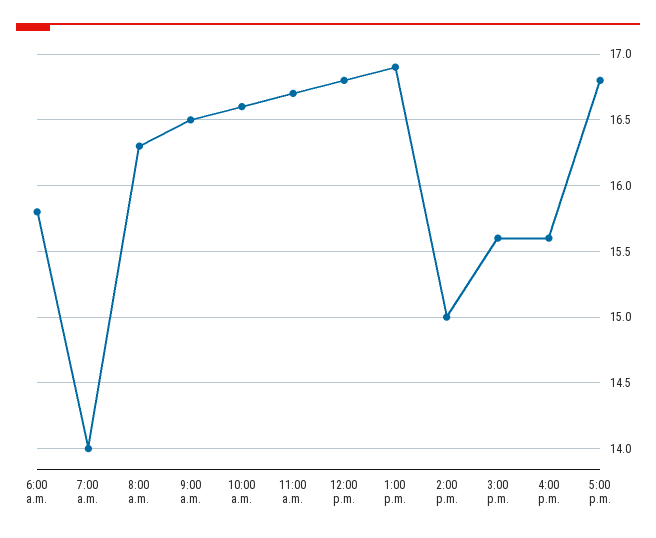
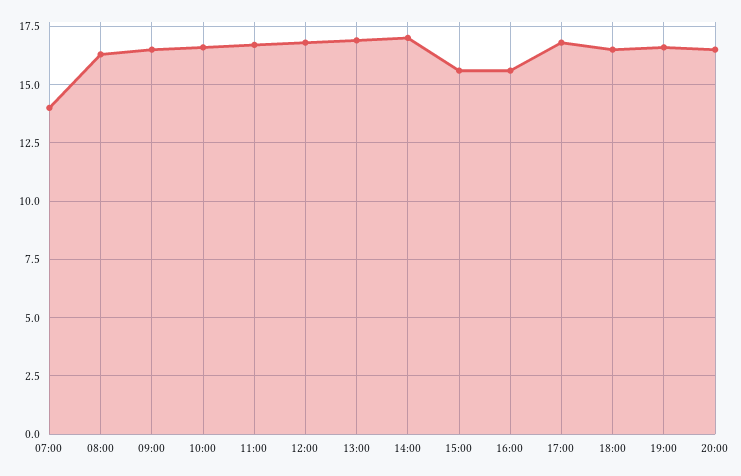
6:00 a.m.: 15.8 -> none
2:00 p.m.: 15 -> 17
18:00: none -> 16.5
19:00: none -> 16.5
20:00: none -> 16.5

